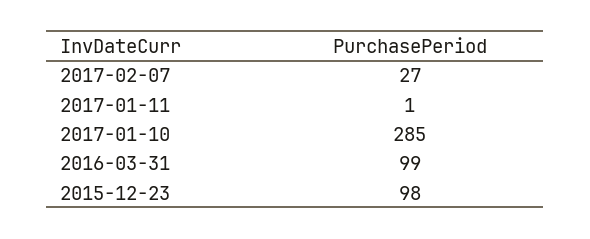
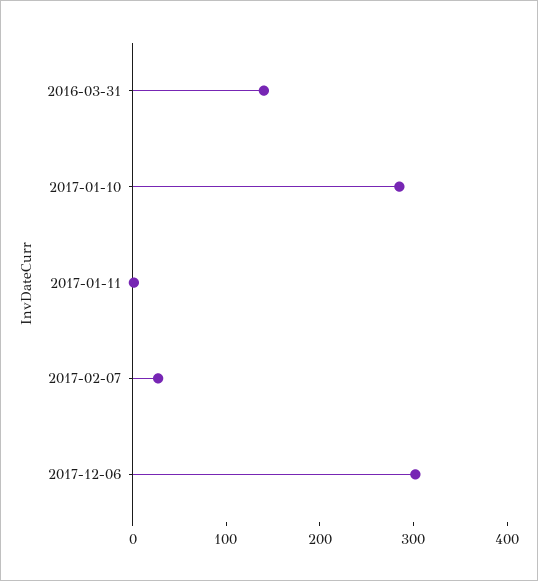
2016-03-31: 99 -> 140
2015-12-23: 98 -> none
2017-12-06: none -> 300

